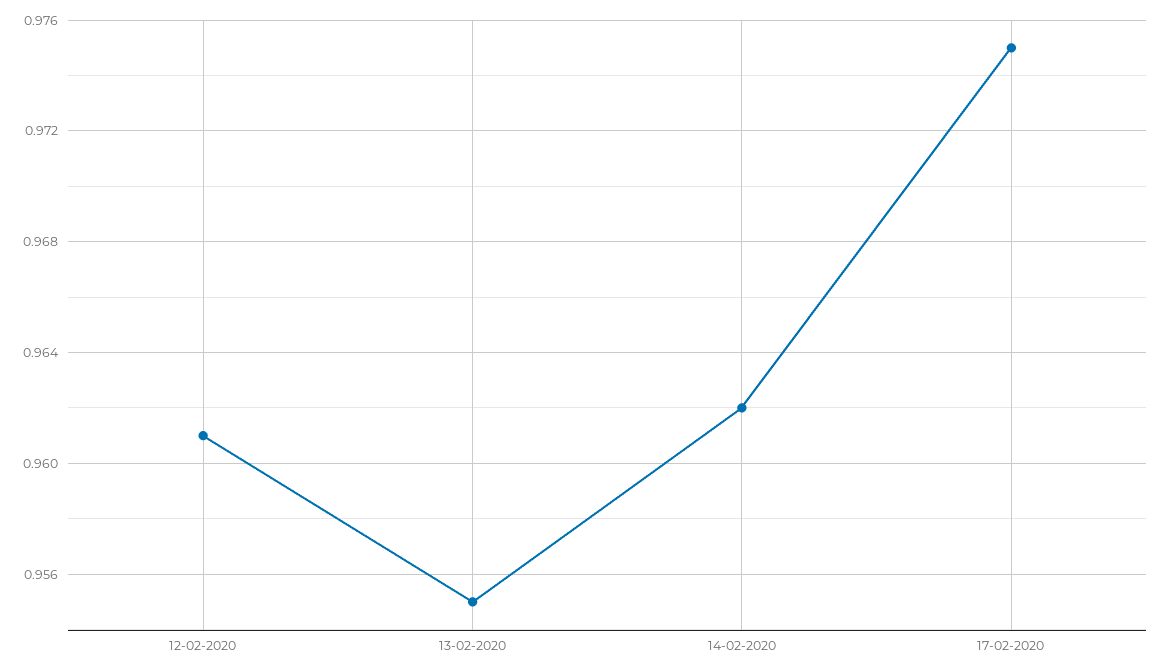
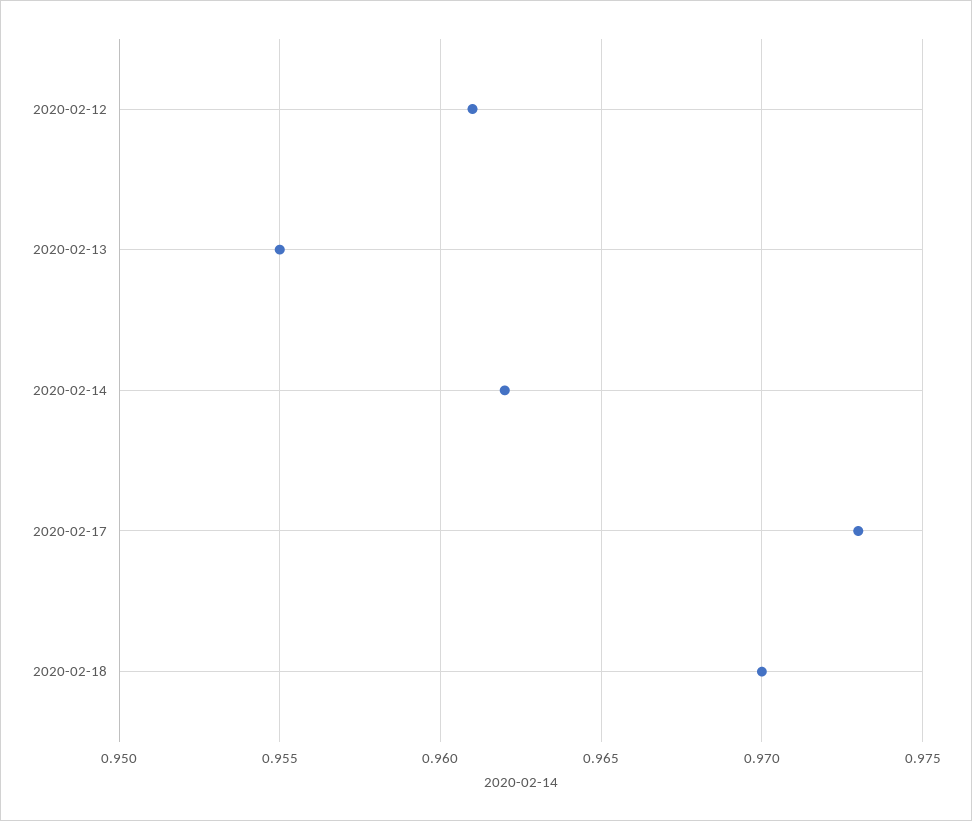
17-02-2020: 0.975 -> 0.973
2020-02-18: none -> 0.97

